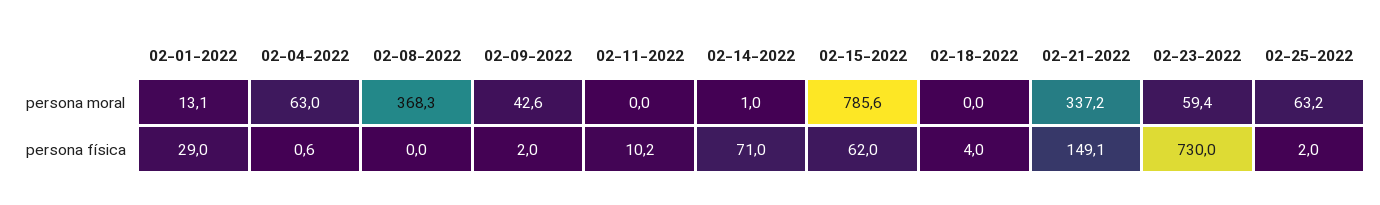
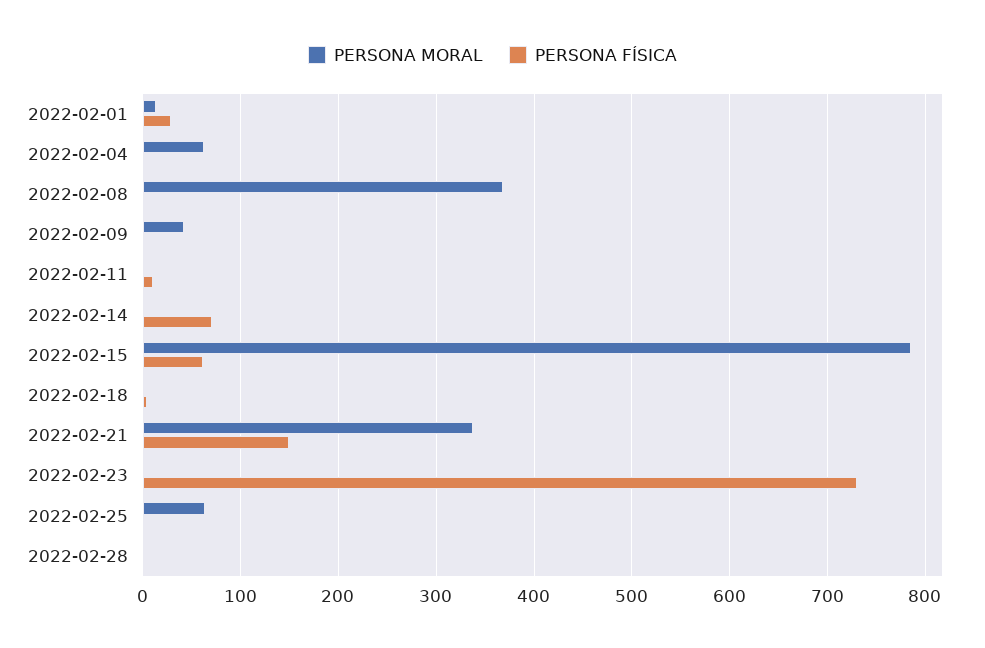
persona moral, 02-23-2022: 59.4 -> 0
persona moral, 2022-02-28: none -> 0
persona física, 2022-02-28: none -> 0

